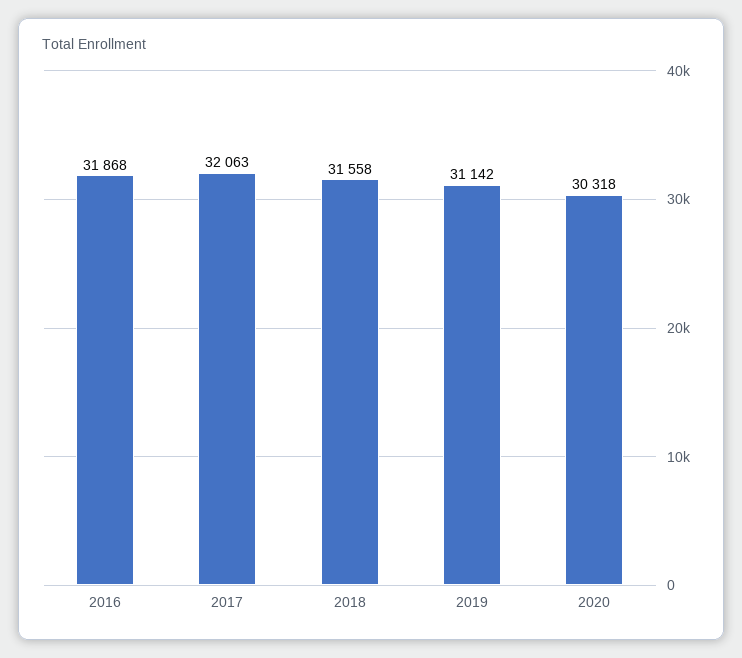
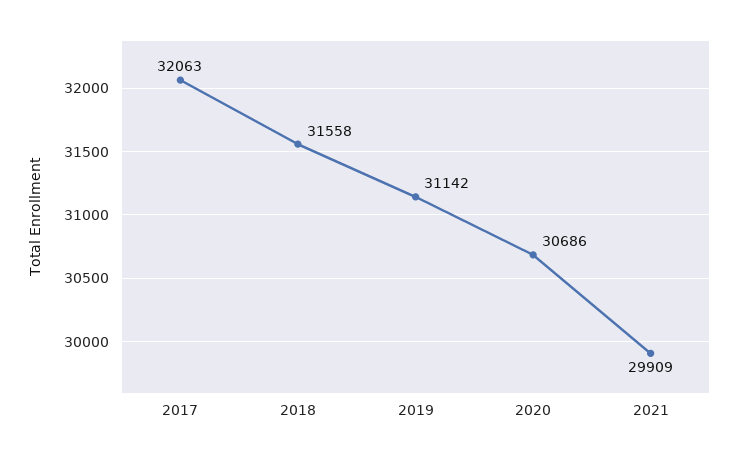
2016: 31868 -> none
2020: 30318 -> 30686
2021: none -> 29909

